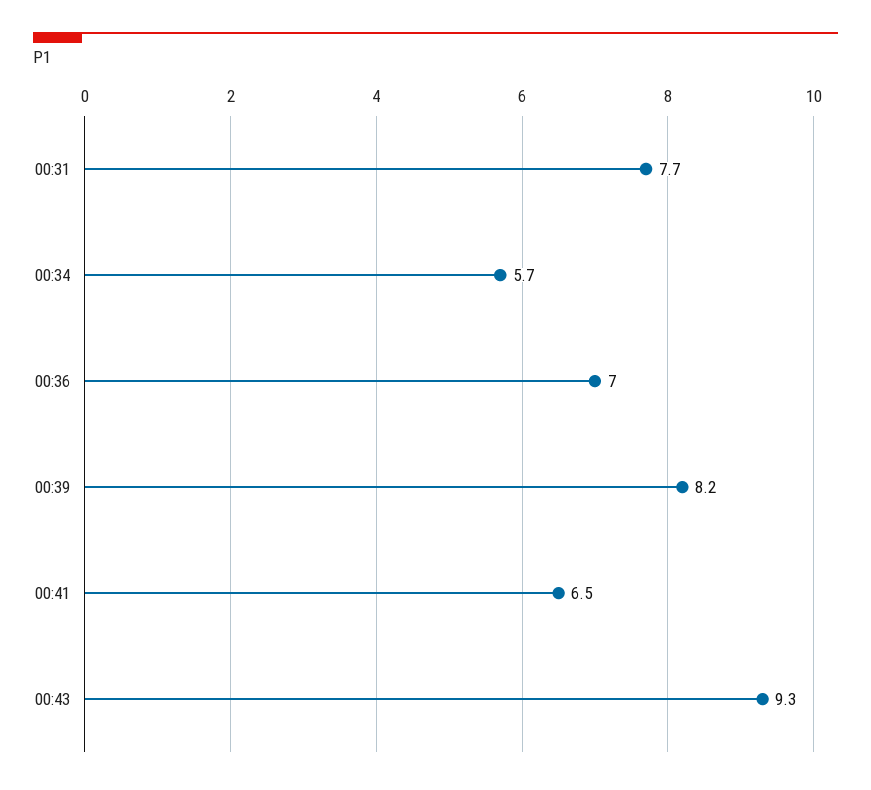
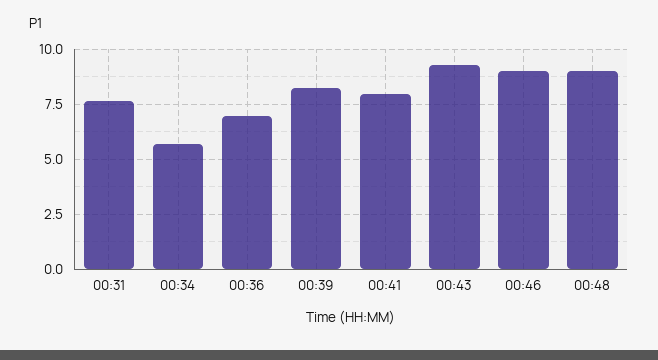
00:41: 6.5 -> 8
00:46: none -> 9
00:48: none -> 9

